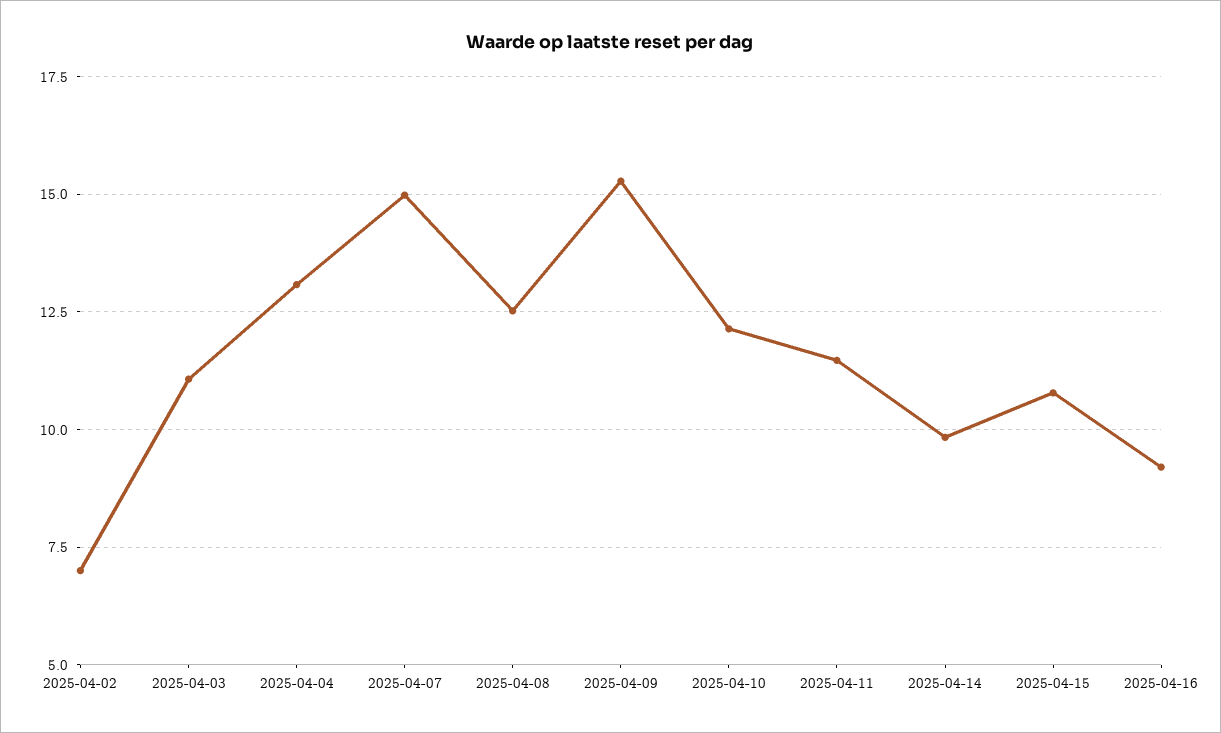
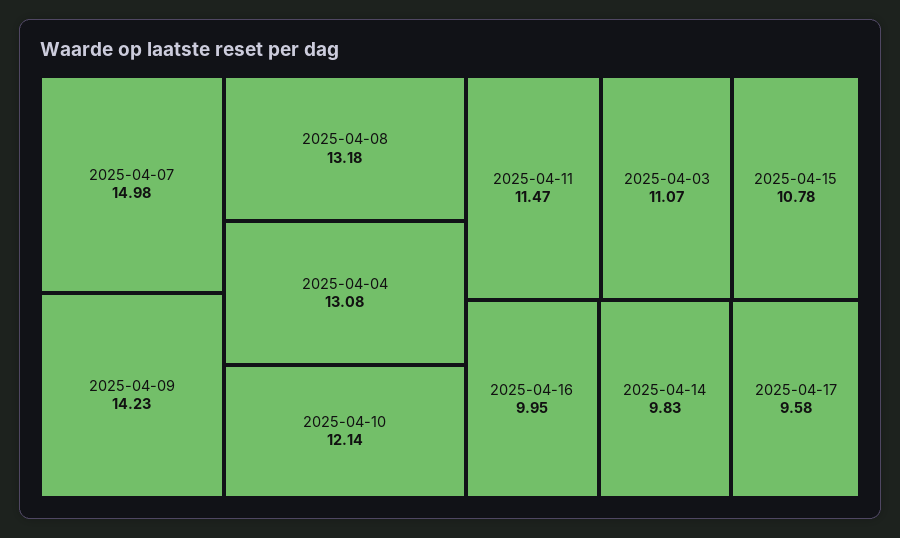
2025-04-02: 7 -> none
2025-04-08: 12.5 -> 13.18
2025-04-09: 15.25 -> 14.23
2025-04-16: 9.25 -> 9.95
2025-04-17: none -> 9.58

